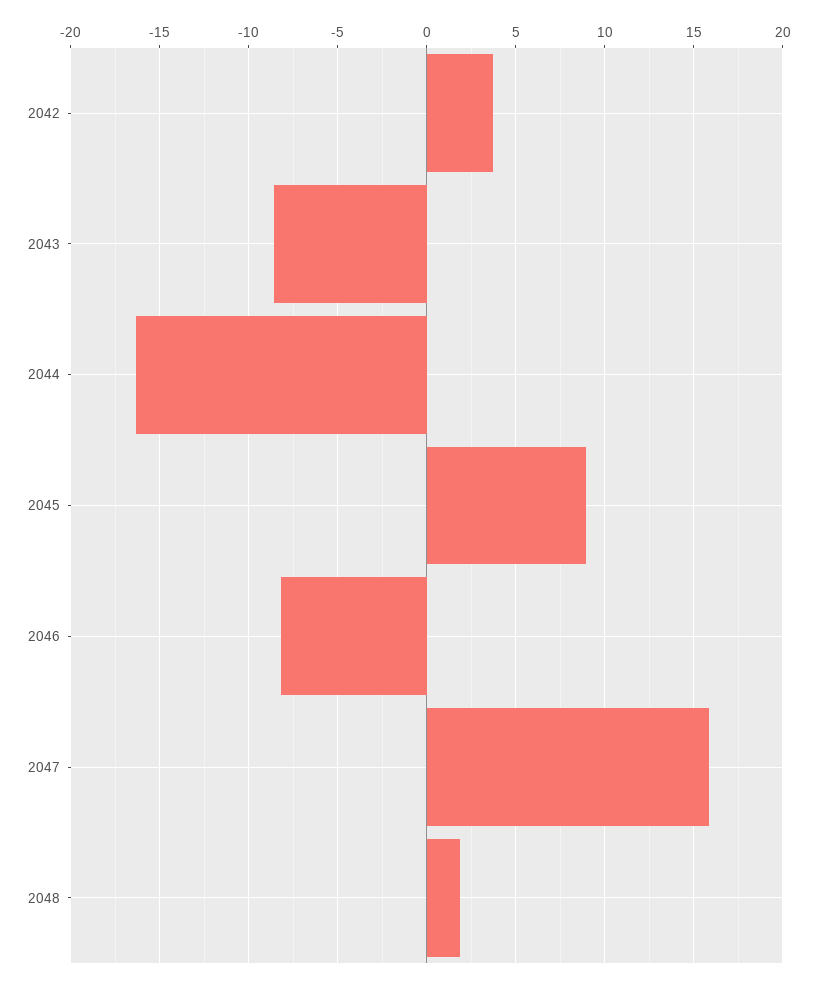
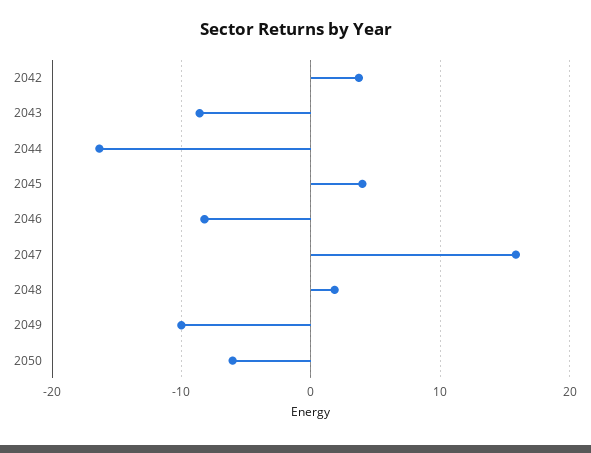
2045: 9 -> 4
2049: none -> -10
2050: none -> -6

